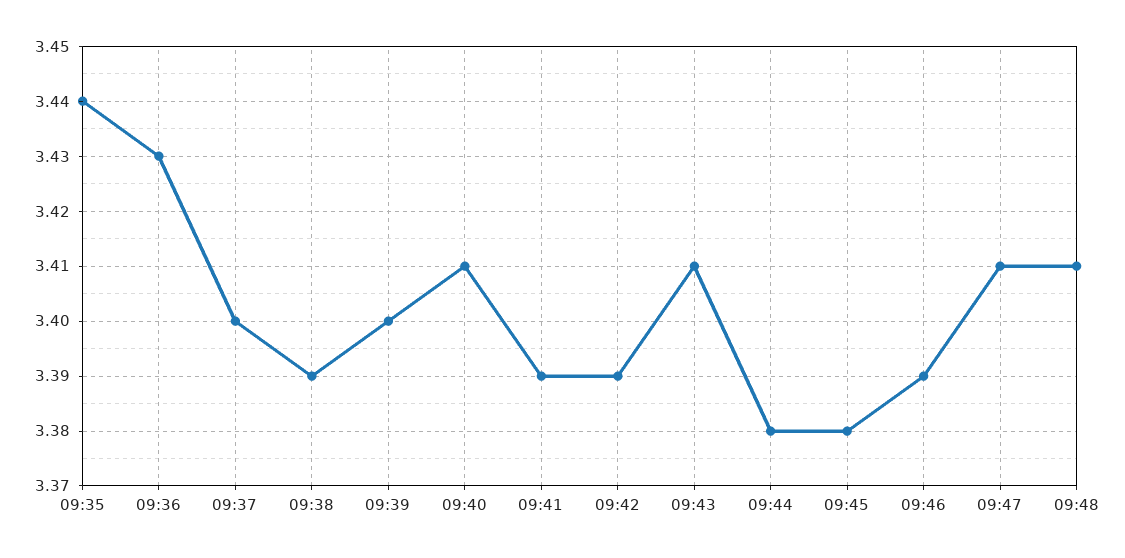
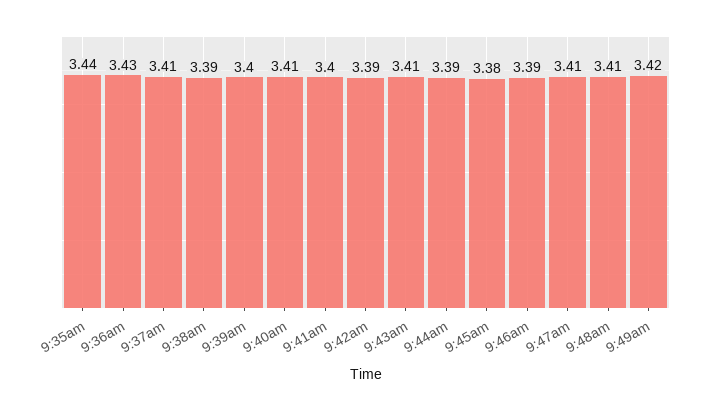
09:37: 3.4 -> 3.41
09:41: 3.39 -> 3.4
09:44: 3.38 -> 3.39
9:49am: none -> 3.42

